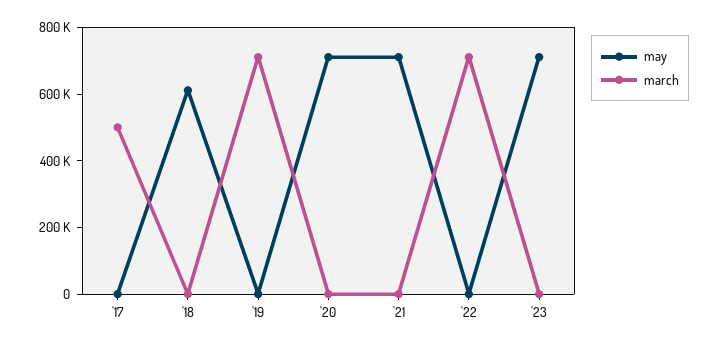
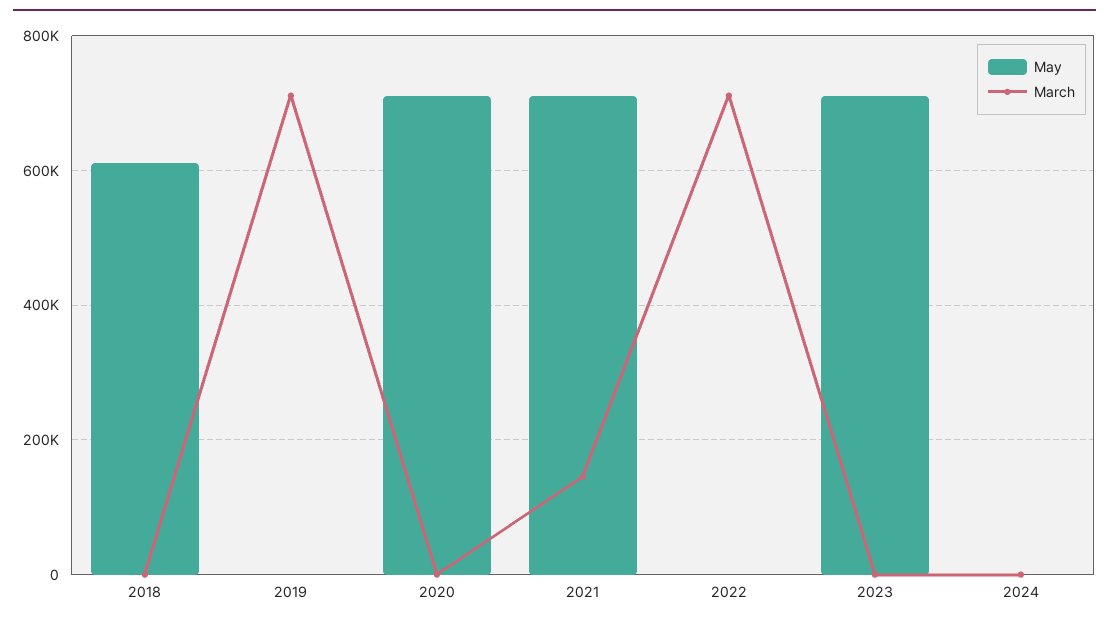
may, '17: 0 -> none
march, '17: 500000 -> none
march, '21: 0 -> 140000
may, 2024: none -> 0
march, 2024: none -> 0

